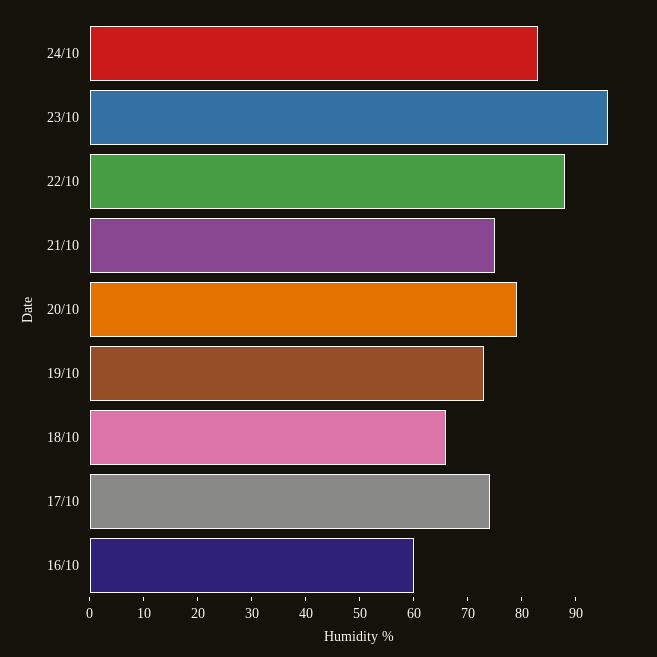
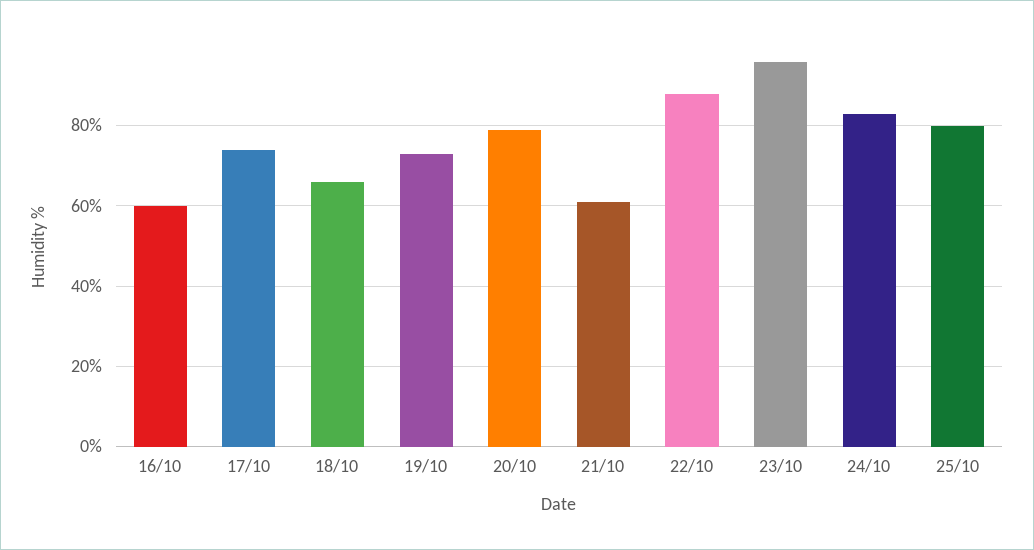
21/10: 75 -> 60
25/10: none -> 80

